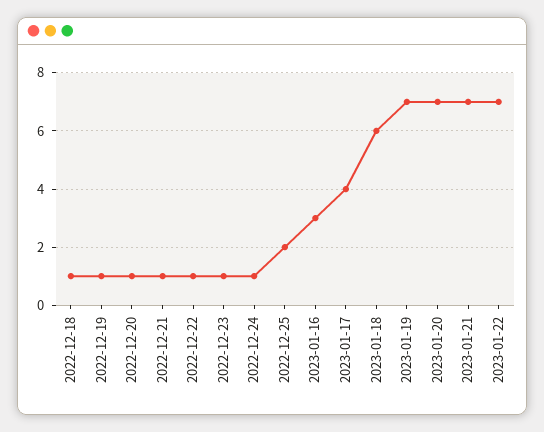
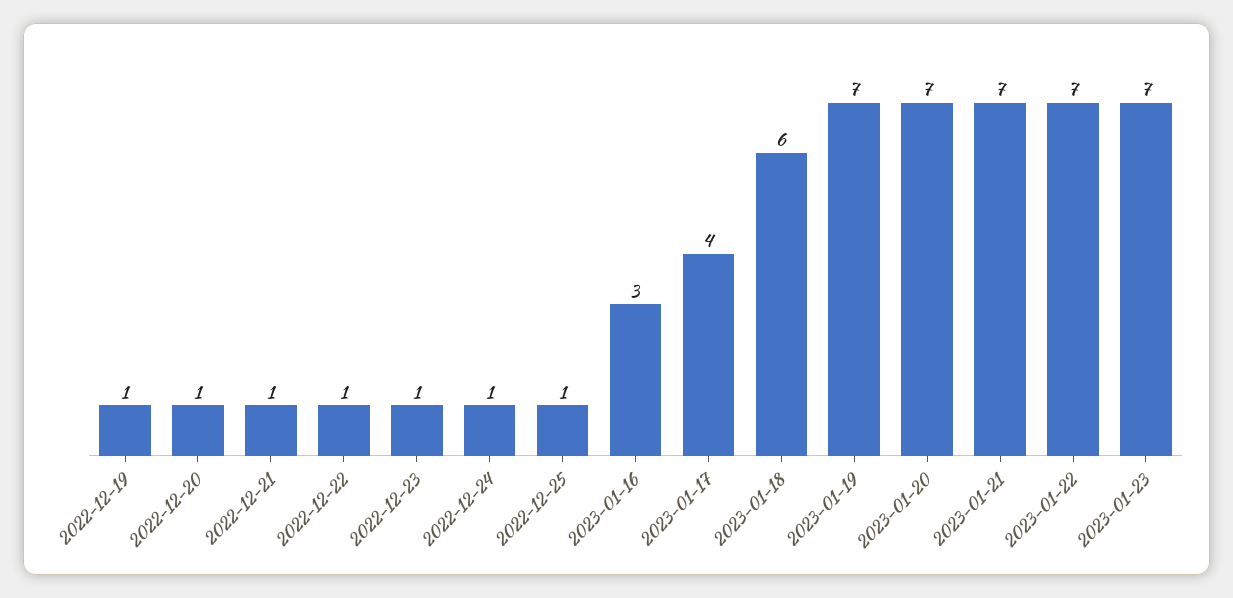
2022-12-18: 1 -> none
2022-12-25: 2 -> 1
2023-01-23: none -> 7

